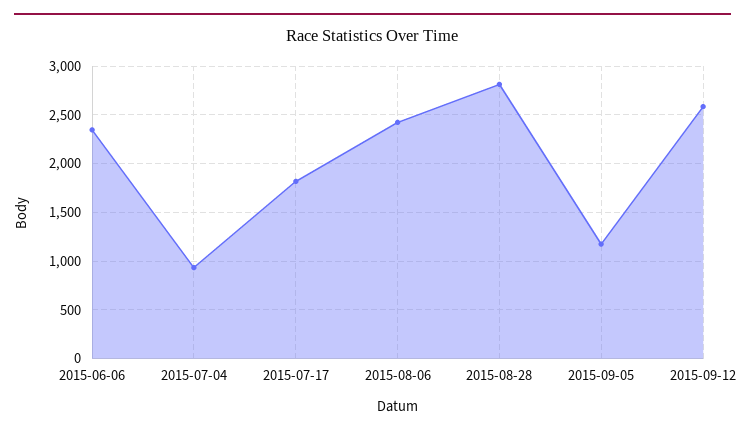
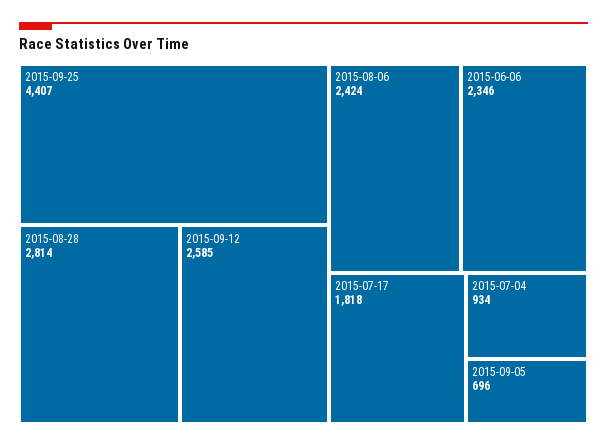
2015-09-05: 1200 -> 696
2015-09-25: none -> 4407

